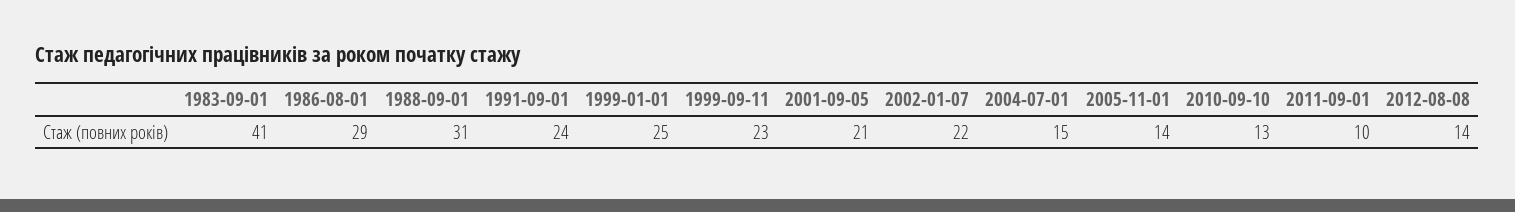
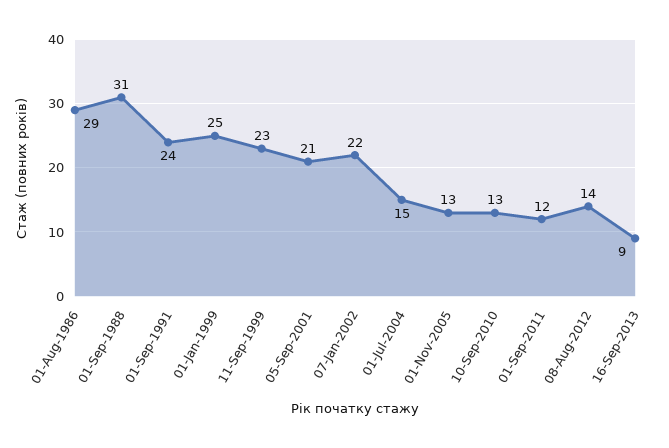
1983-09-01: 41 -> none
2005-11-01: 14 -> 13
2011-09-01: 10 -> 12
16-Sep-2013: none -> 9

